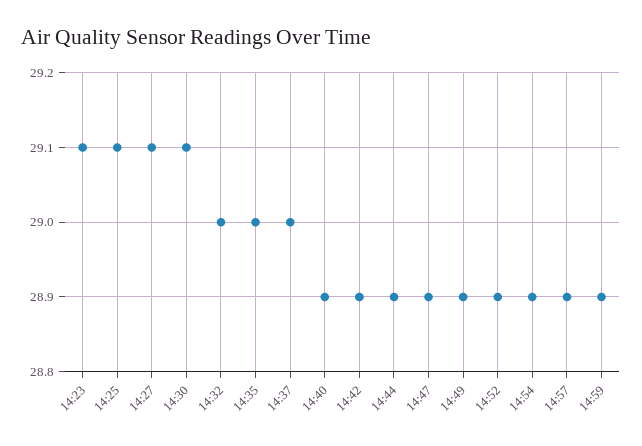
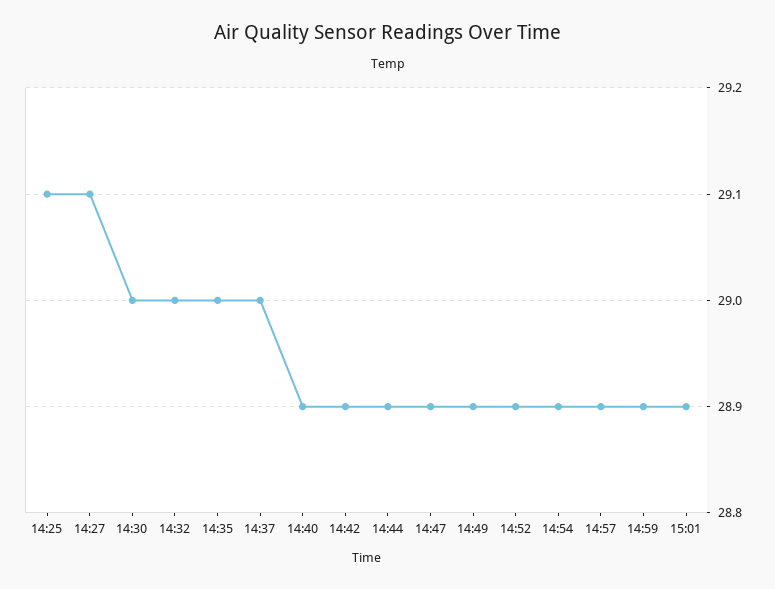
14:23: 29.1 -> none
14:30: 29.1 -> 29
15:01: none -> 28.9

